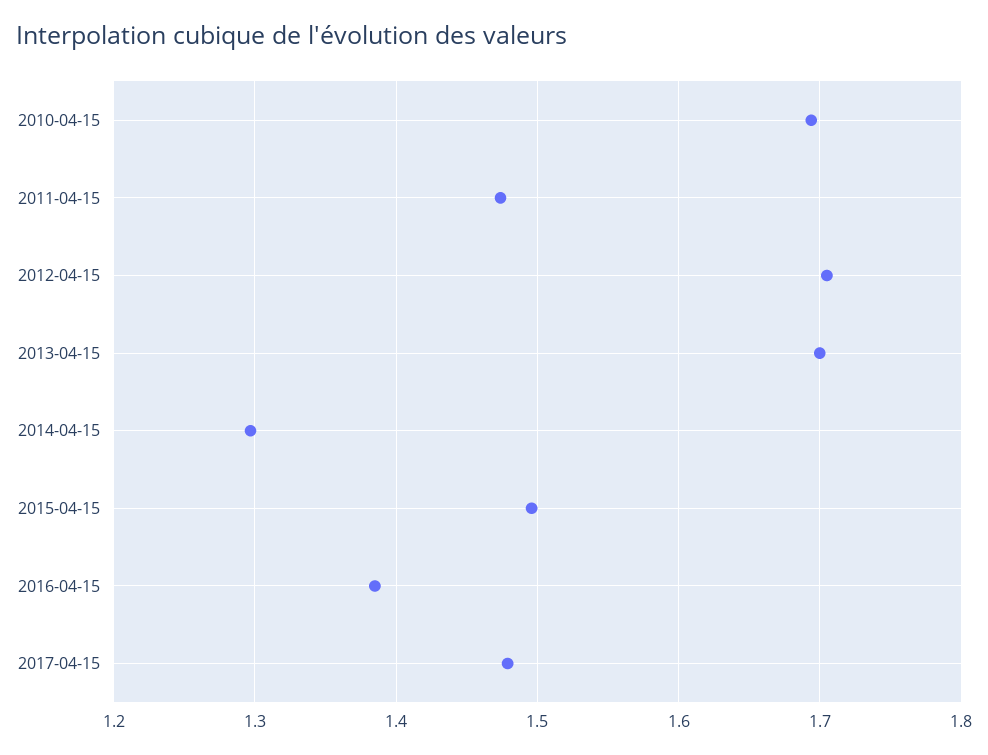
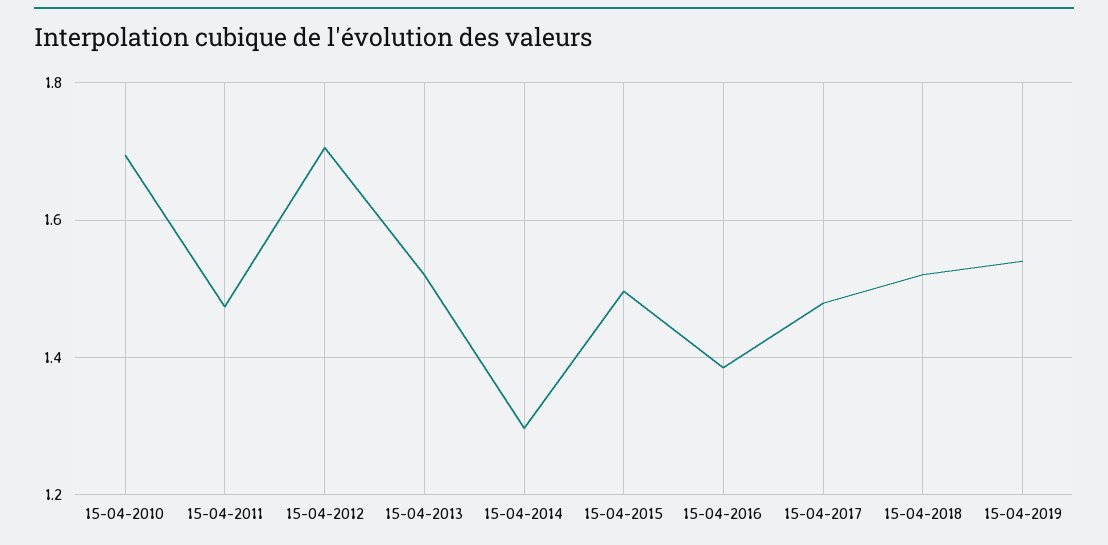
2013-04-15: 1.7 -> 1.52
15-04-2018: none -> 1.52
15-04-2019: none -> 1.54

